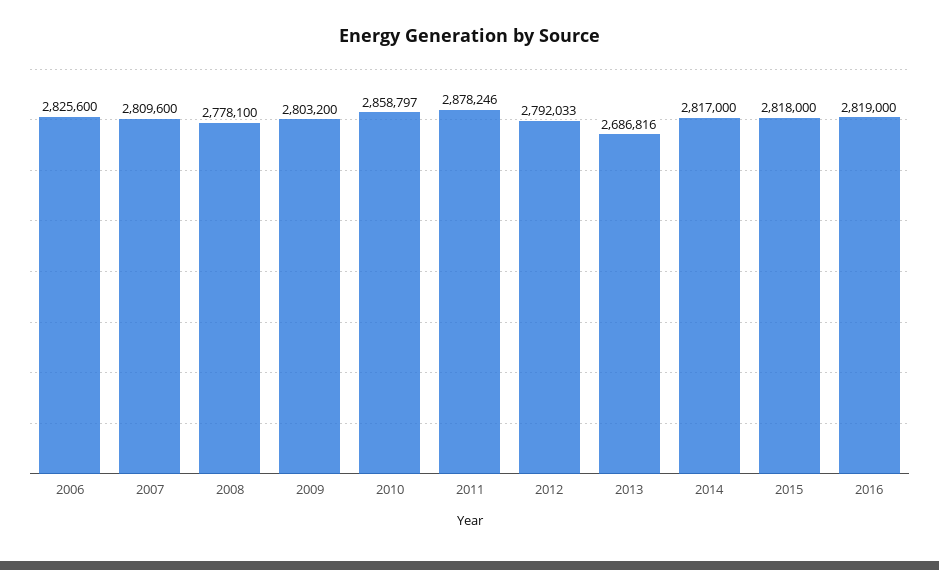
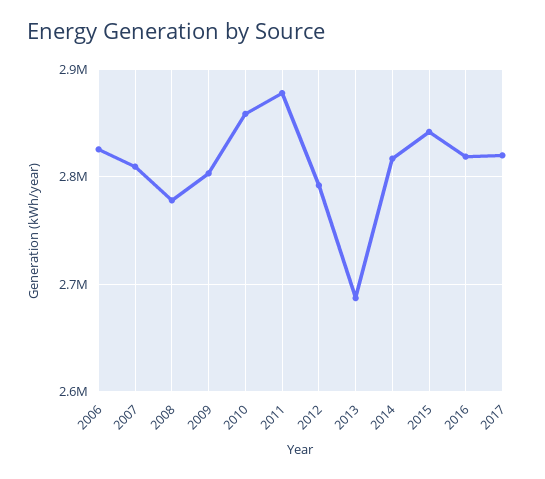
2015: 2818000 -> 2840000
2017: none -> 2820000

